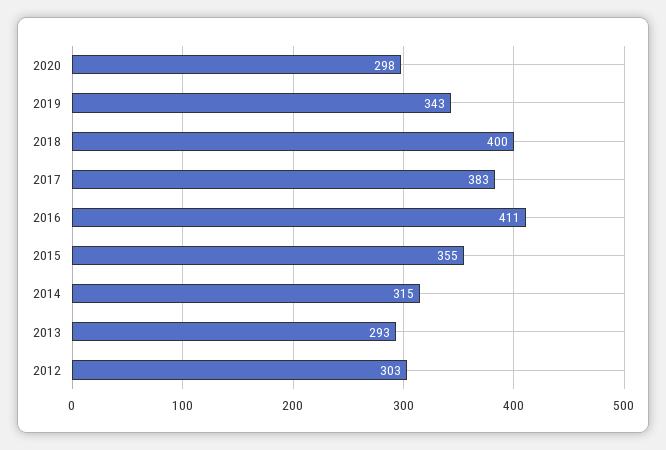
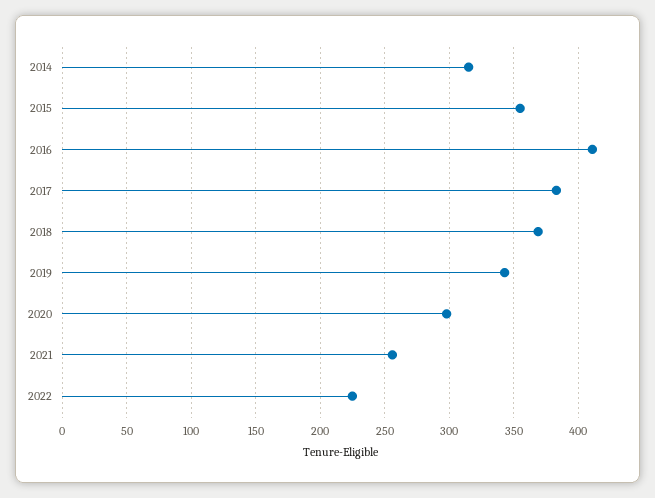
2018: 400 -> 370
2013: 293 -> none
2012: 303 -> none
2021: none -> 255
2022: none -> 225

